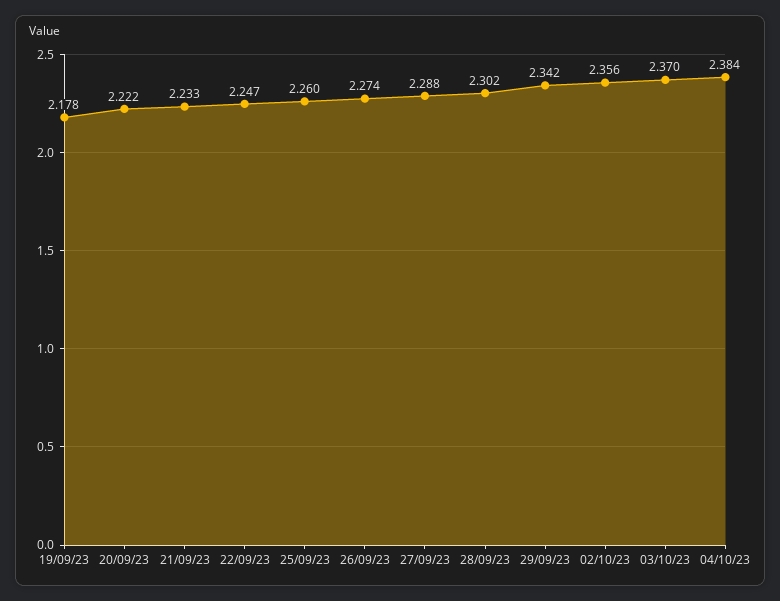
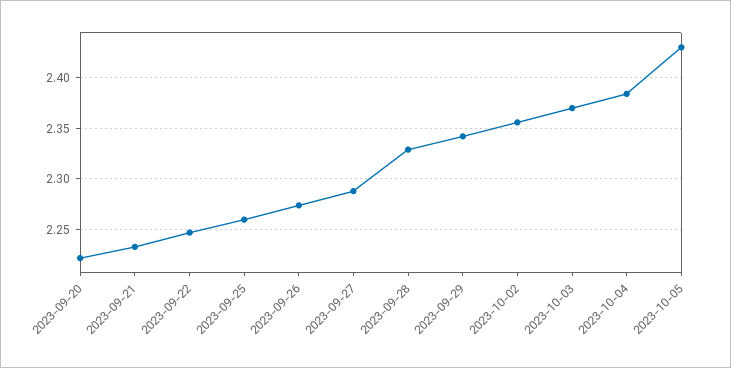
19/09/23: 2.178 -> none
28/09/23: 2.302 -> 2.33
2023-10-05: none -> 2.43

